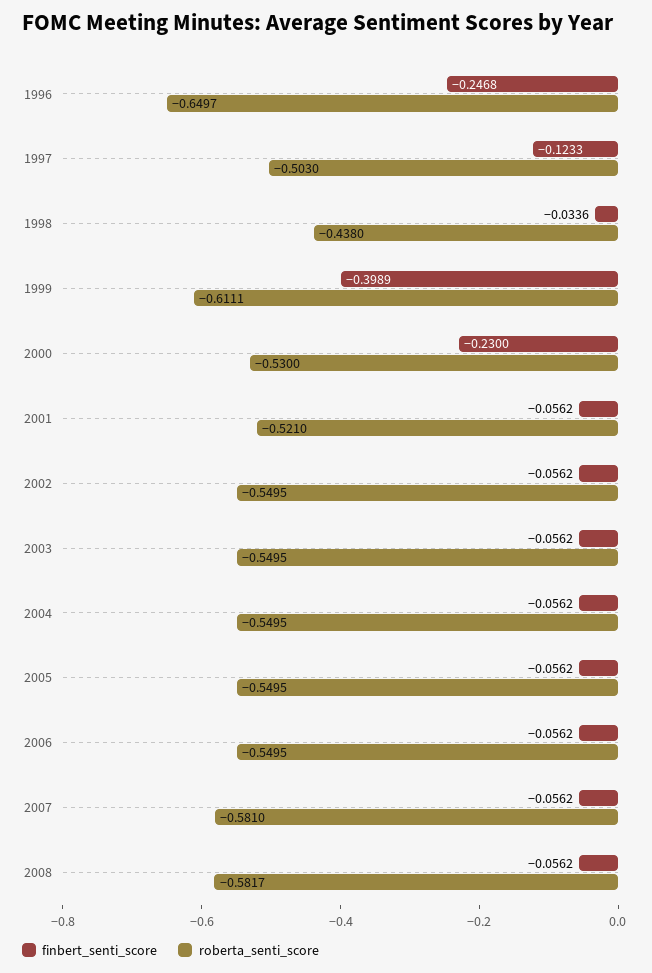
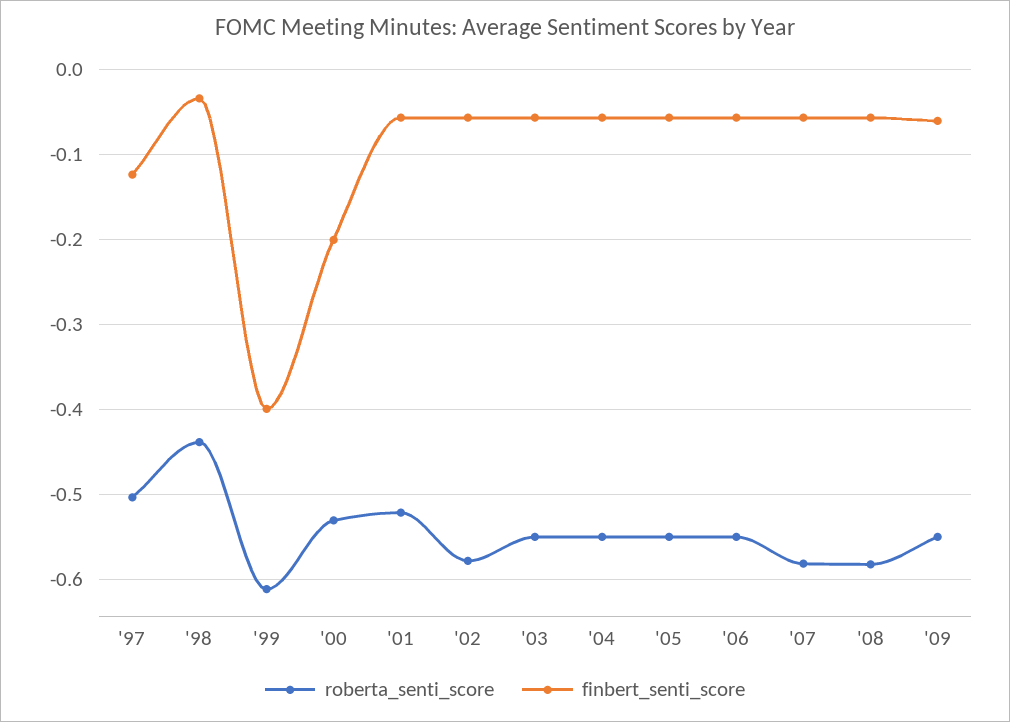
finbert_senti_score, 1996: -0.2468 -> none
roberta_senti_score, 1996: -0.6497 -> none
finbert_senti_score, 2000: -0.23 -> -0.2
roberta_senti_score, 2002: -0.5495 -> -0.58
roberta_senti_score, '09: none -> -0.55
finbert_senti_score, '09: none -> -0.06

